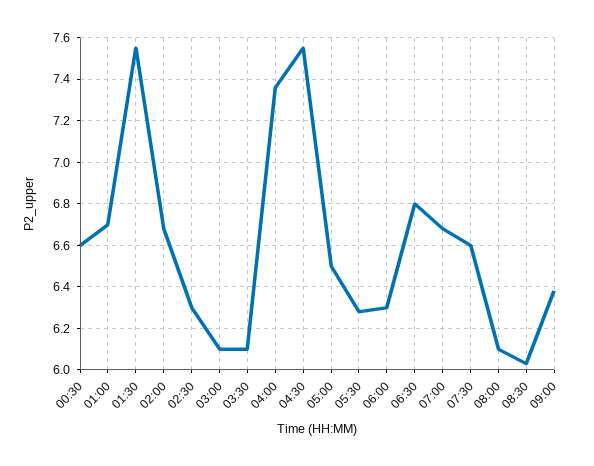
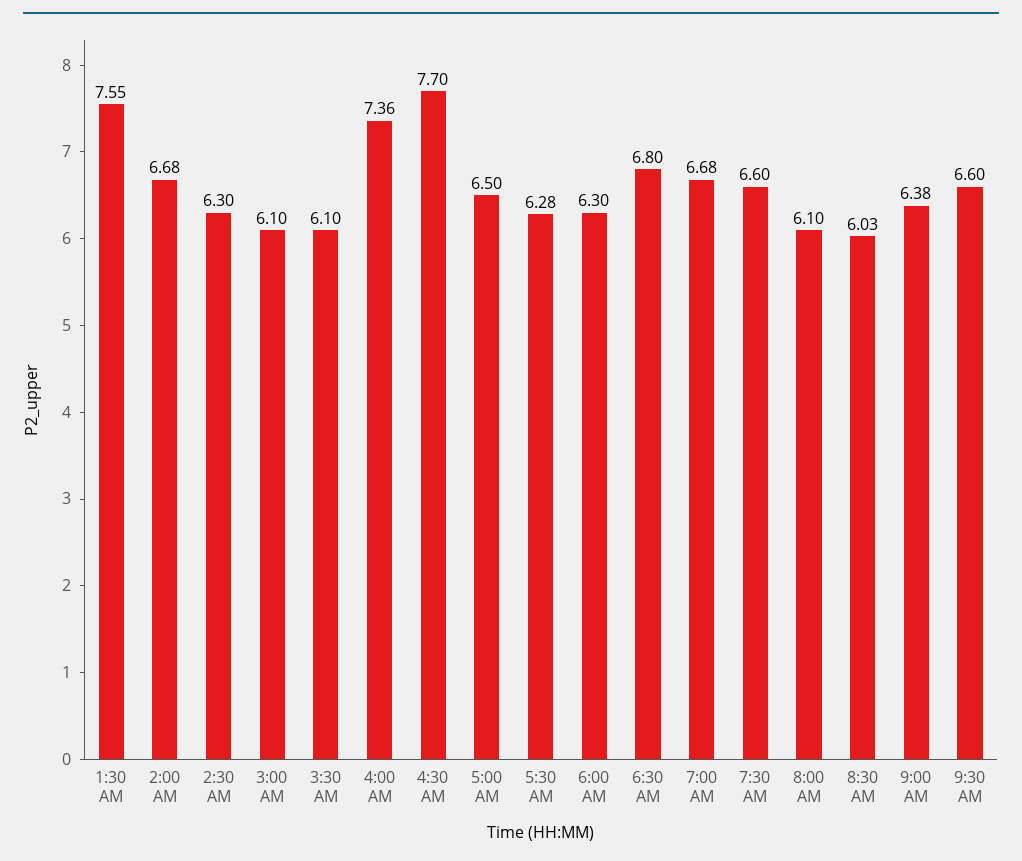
00:30: 6.6 -> none
01:00: 6.7 -> none
04:30: 7.55 -> 7.7
9:30 AM: none -> 6.6

